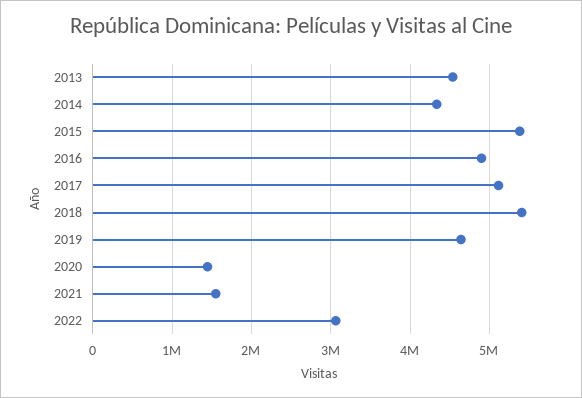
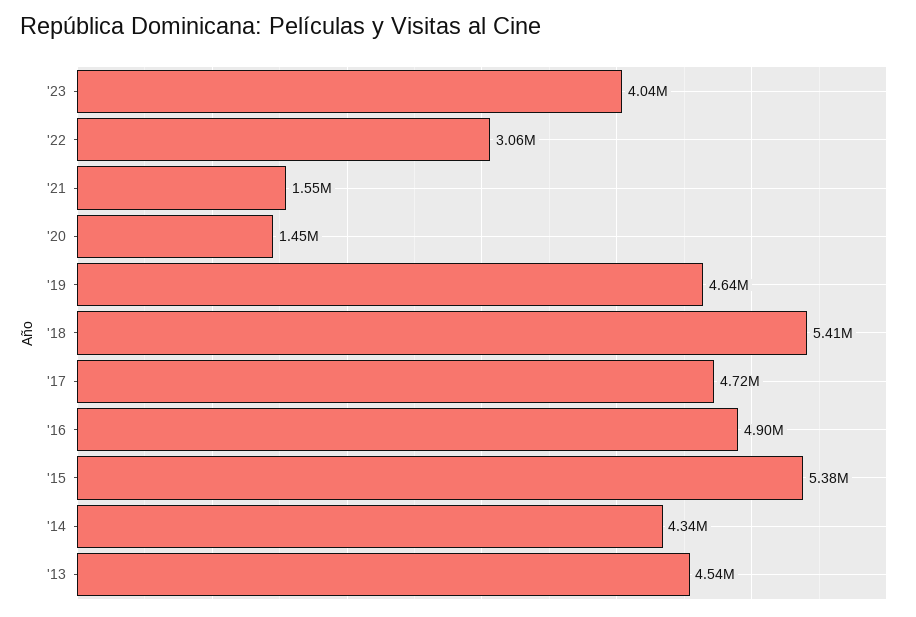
2017: 5100000 -> 4720000
'23: none -> 4040000

